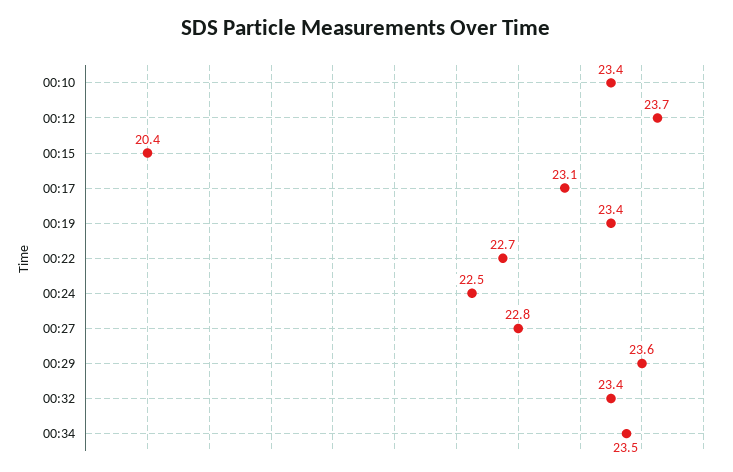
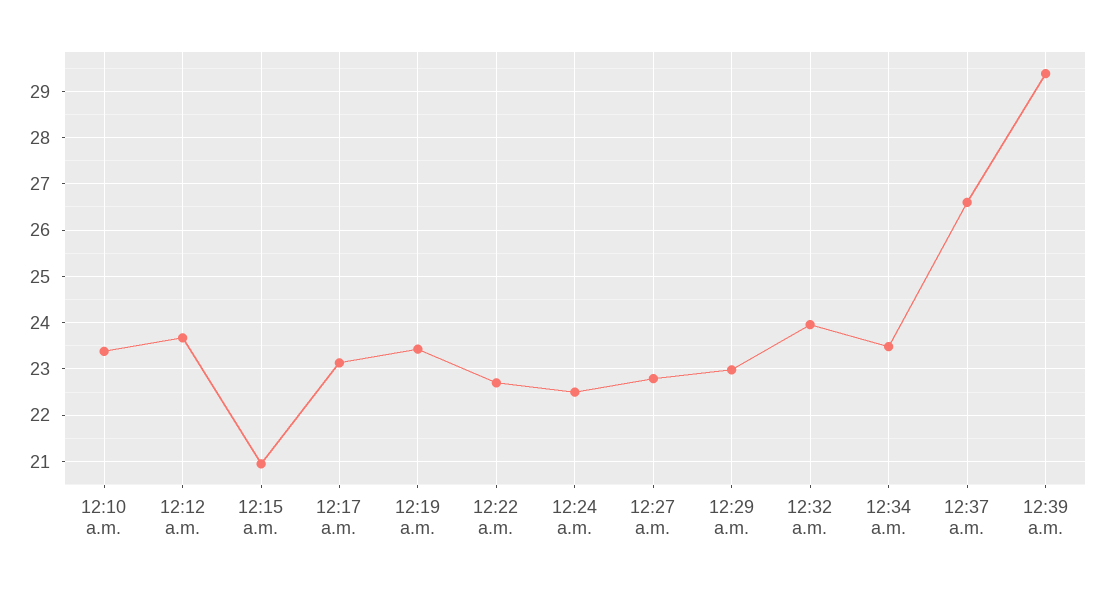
00:15: 20.4 -> 21
00:29: 23.6 -> 23
00:32: 23.4 -> 24
12:37 a.m.: none -> 26.6
12:39 a.m.: none -> 29.4

